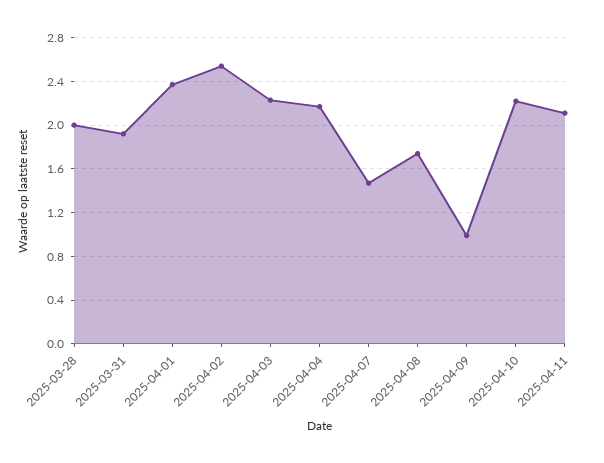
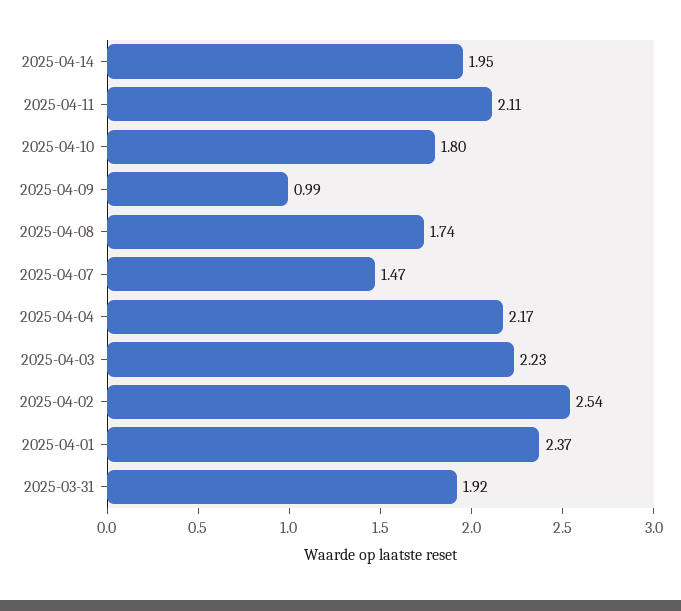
2025-03-28: 2 -> none
2025-04-10: 2.2 -> 1.8
2025-04-14: none -> 1.95

